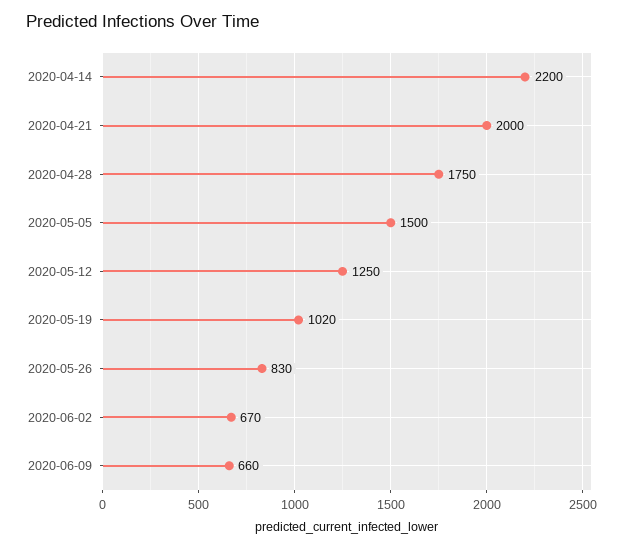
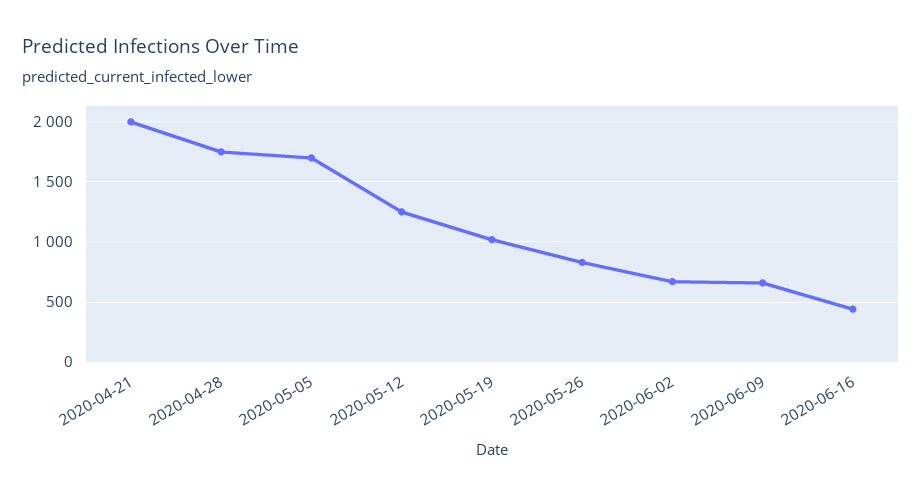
2020-04-14: 2200 -> none
2020-05-05: 1500 -> 1700
2020-06-16: none -> 450

